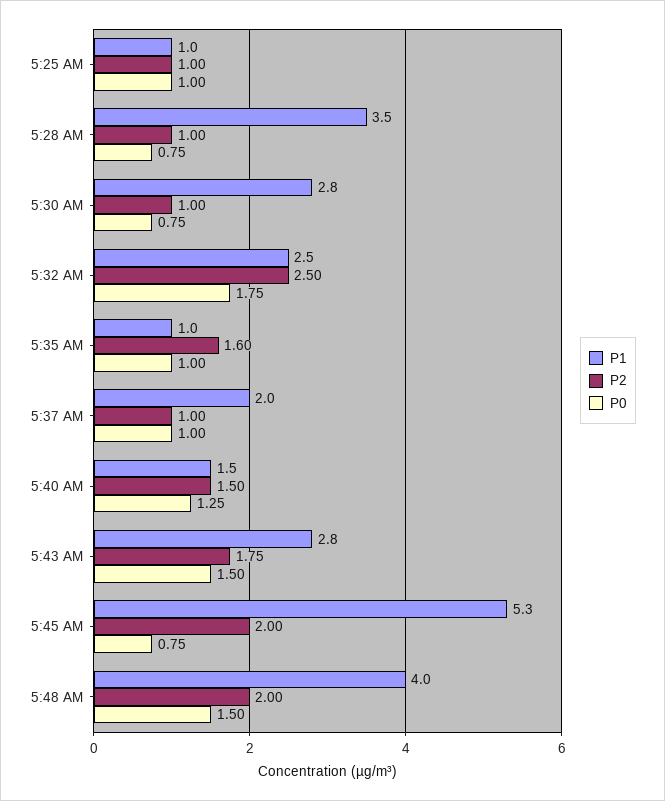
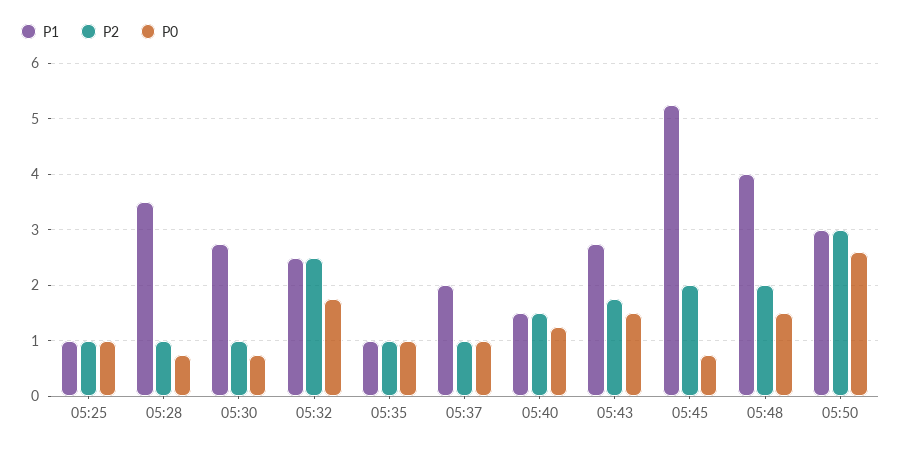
P2, 5:35 AM: 1.6 -> 1
P1, 05:50: none -> 3
P2, 05:50: none -> 3
P0, 05:50: none -> 2.6

